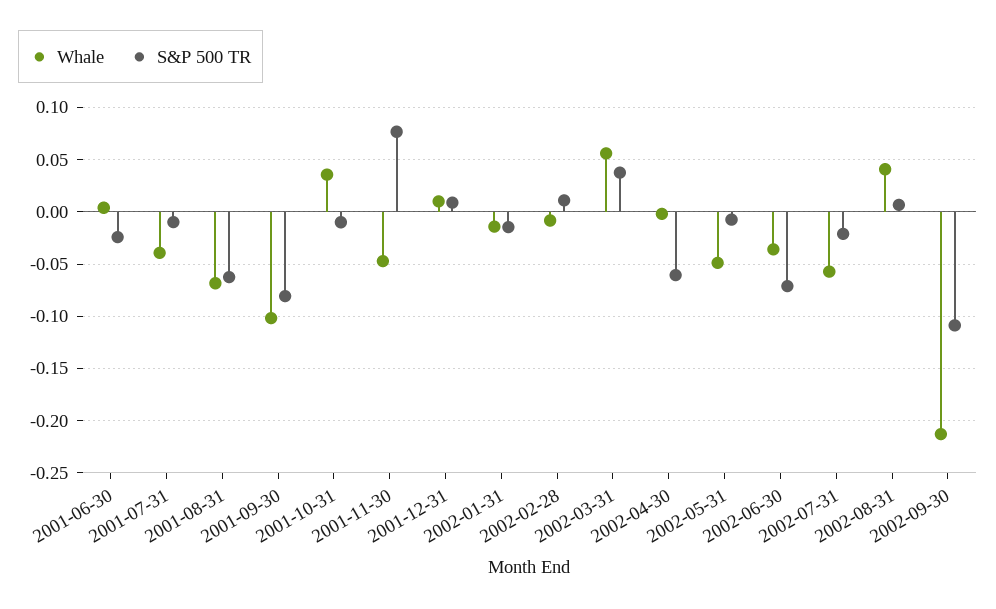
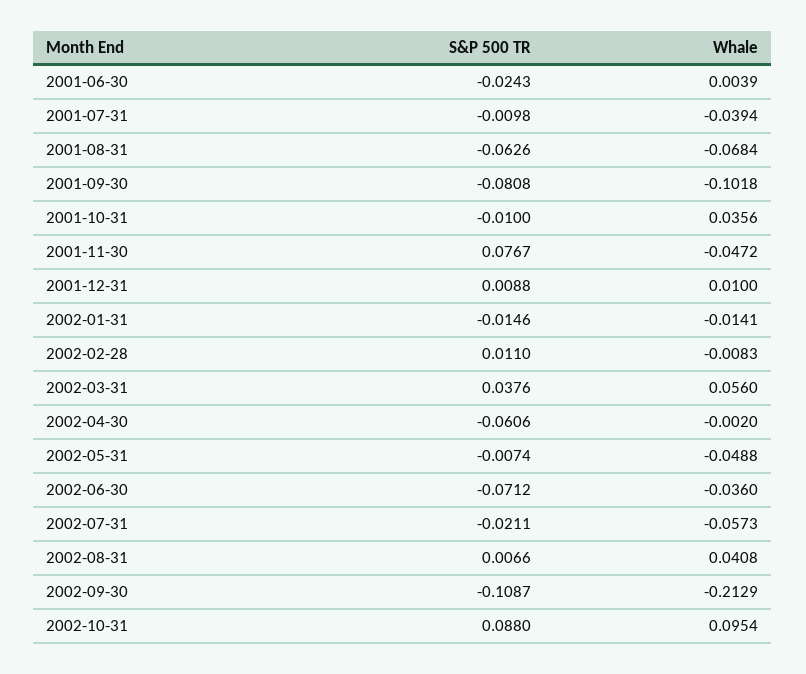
S&P 500 TR, 2002-10-31: none -> 0.088
Whale, 2002-10-31: none -> 0.0954

